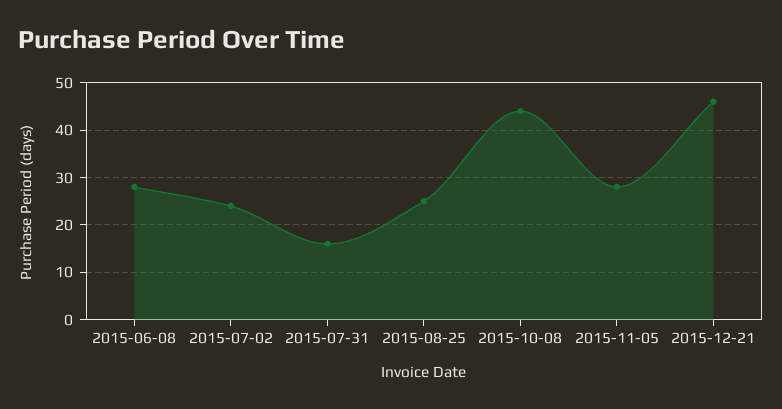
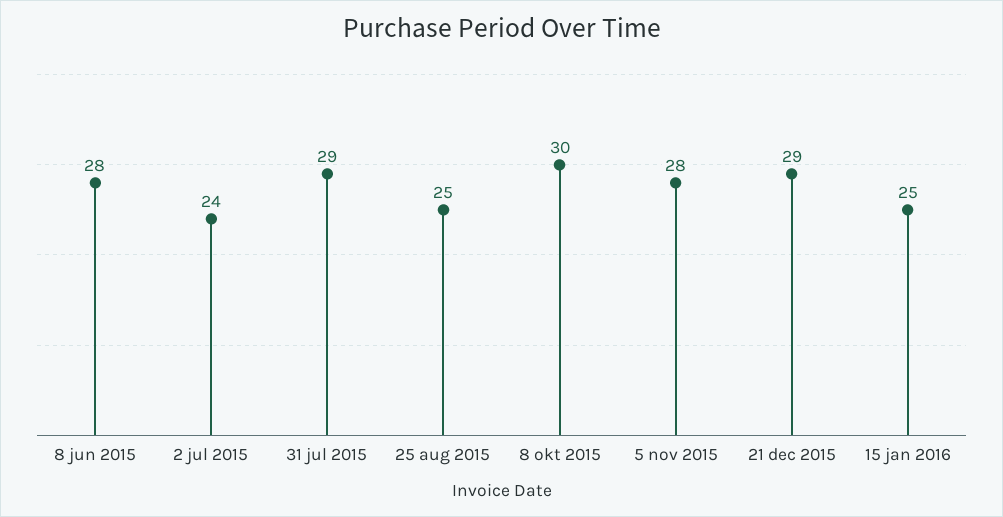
2015-07-31: 15 -> 29
2015-10-08: 45 -> 30
2015-12-21: 45 -> 29
15 jan 2016: none -> 25

